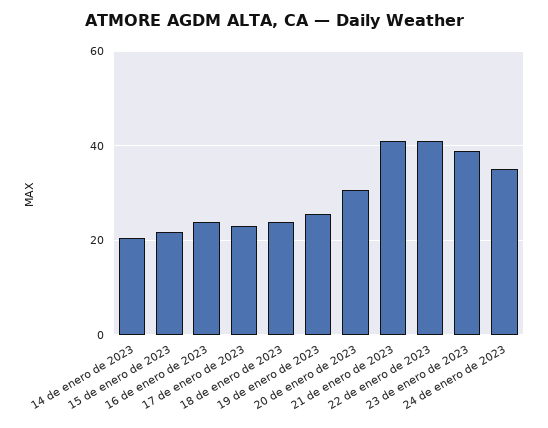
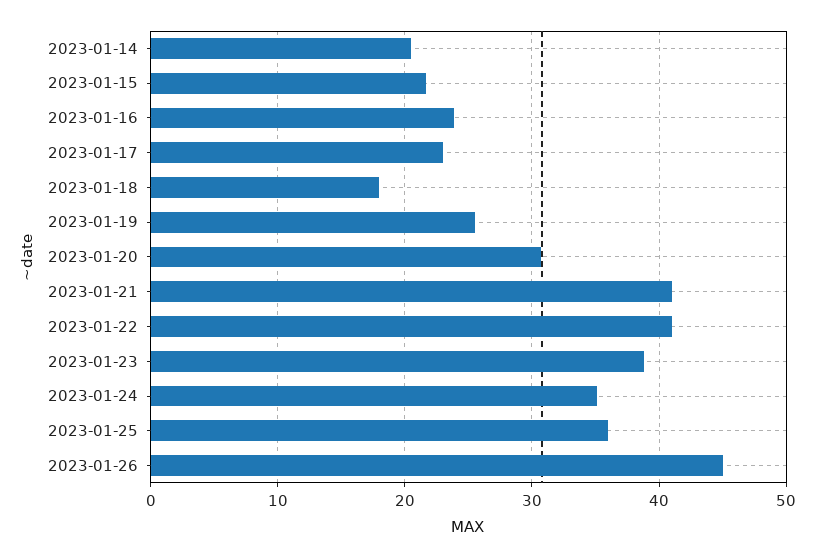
18 de enero de 2023: 24 -> 18
2023-01-25: none -> 36
2023-01-26: none -> 45

